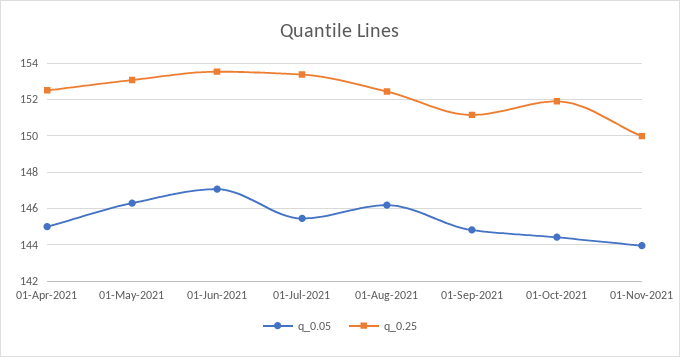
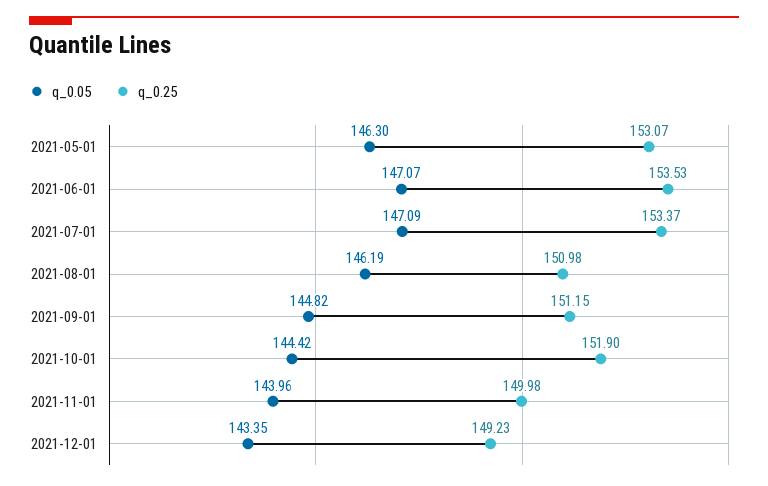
q_0.05, 01-Apr-2021: 145 -> none
q_0.25, 01-Apr-2021: 152.5 -> none
q_0.05, 01-Jul-2021: 145.5 -> 147.09
q_0.25, 01-Aug-2021: 152.5 -> 150.98
q_0.05, 2021-12-01: none -> 143.35
q_0.25, 2021-12-01: none -> 149.23

